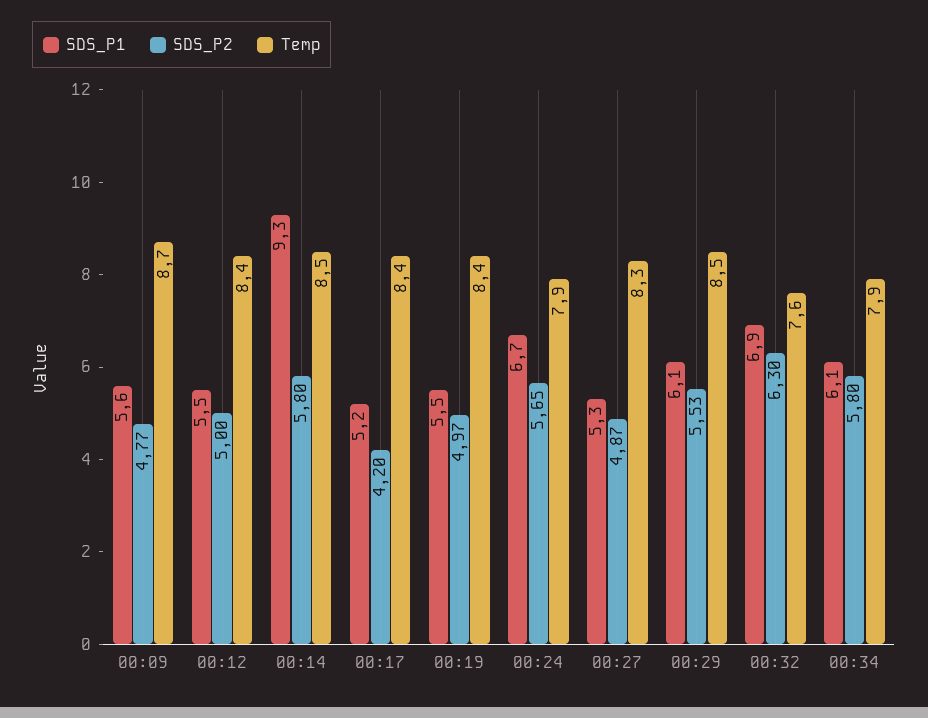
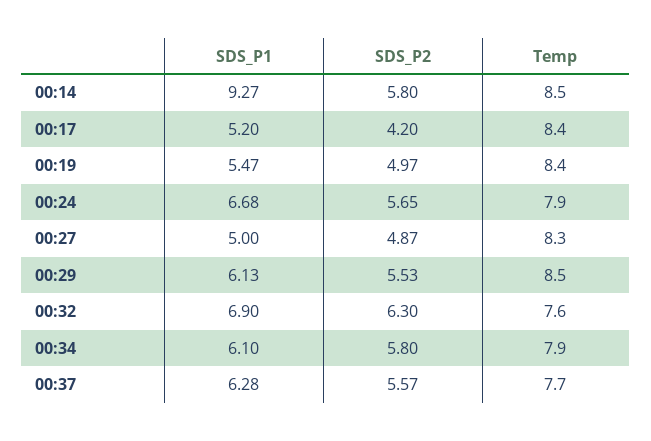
SDS_P1, 00:09: 5.6 -> none
SDS_P2, 00:09: 4.77 -> none
Temp, 00:09: 8.7 -> none
SDS_P1, 00:12: 5.5 -> none
SDS_P2, 00:12: 5 -> none
Temp, 00:12: 8.4 -> none
SDS_P1, 00:27: 5.3 -> 5
SDS_P1, 00:37: none -> 6.28
SDS_P2, 00:37: none -> 5.57
Temp, 00:37: none -> 7.7

